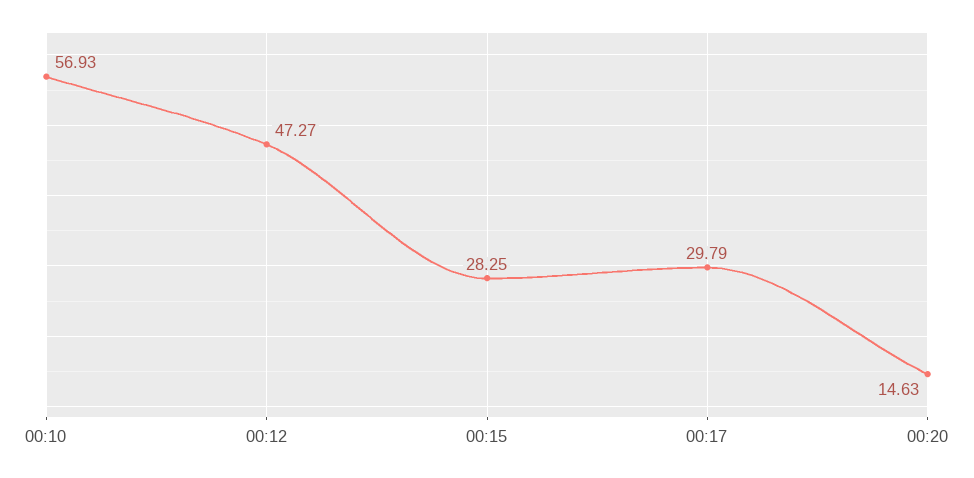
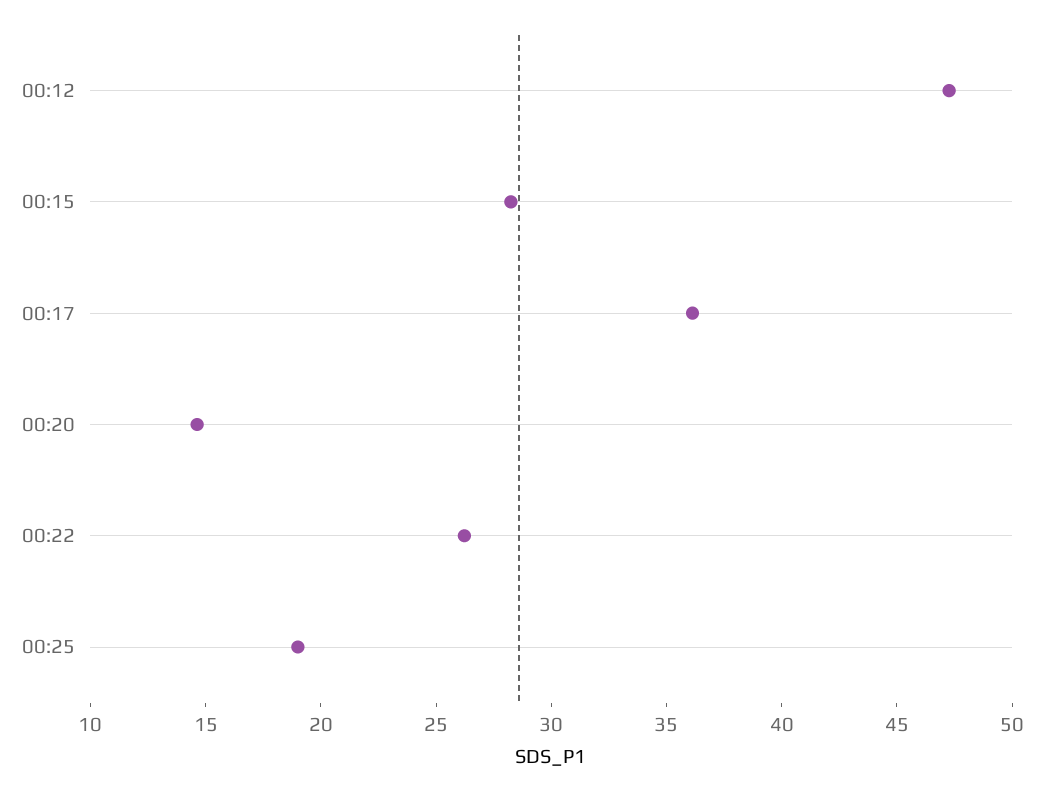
00:10: 56.93 -> none
00:17: 29.79 -> 36
00:22: none -> 26
00:25: none -> 19

